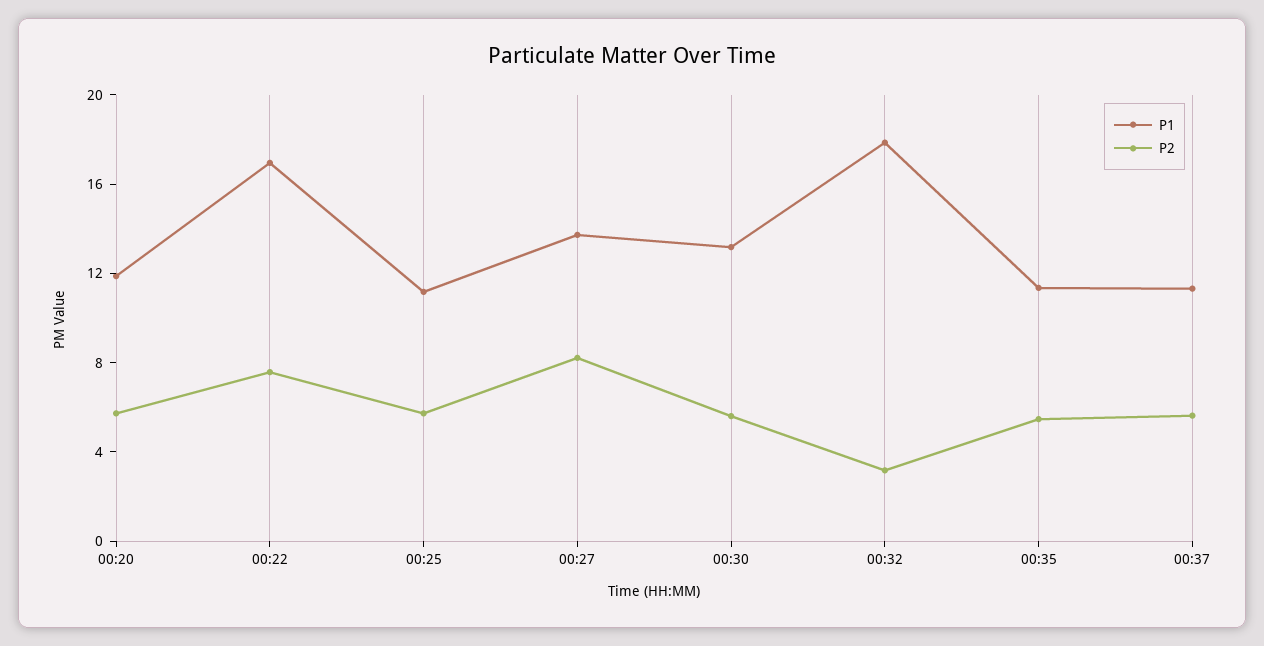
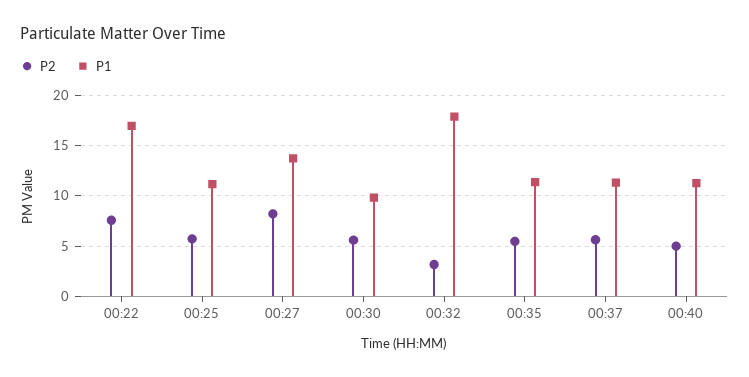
P1, 00:20: 12 -> none
P2, 00:20: 6 -> none
P1, 00:30: 13 -> 10
P2, 00:40: none -> 5
P1, 00:40: none -> 11

